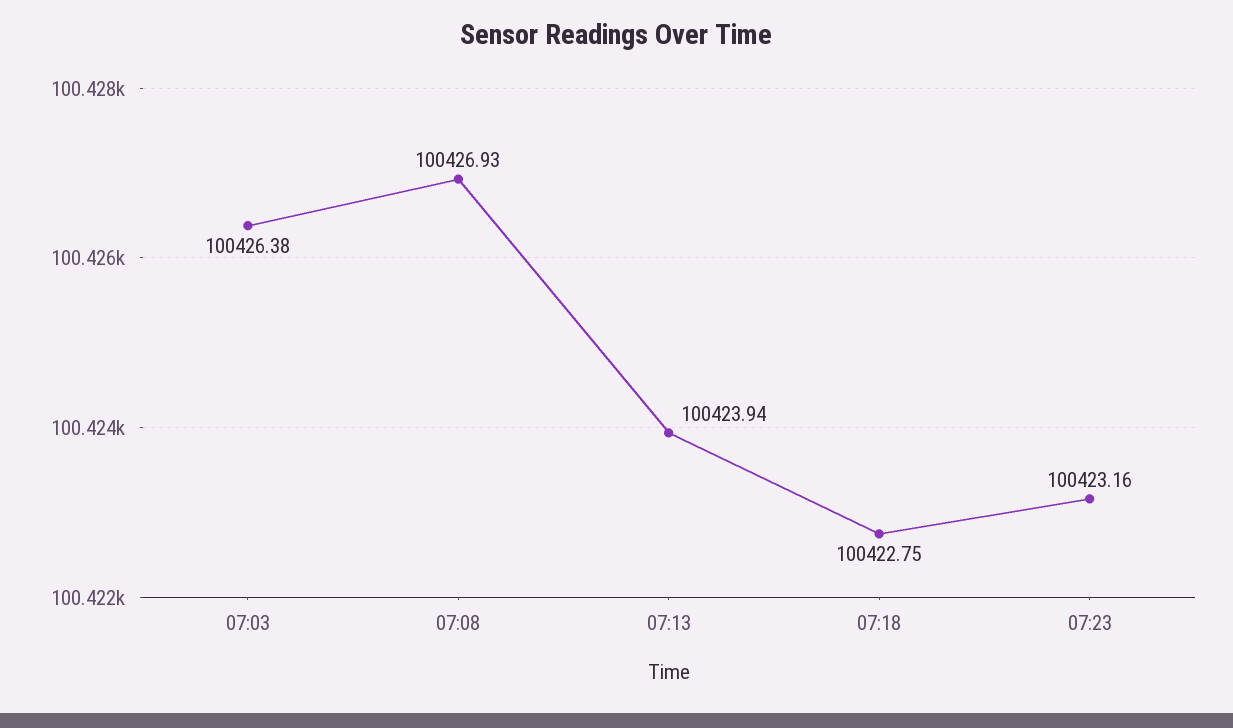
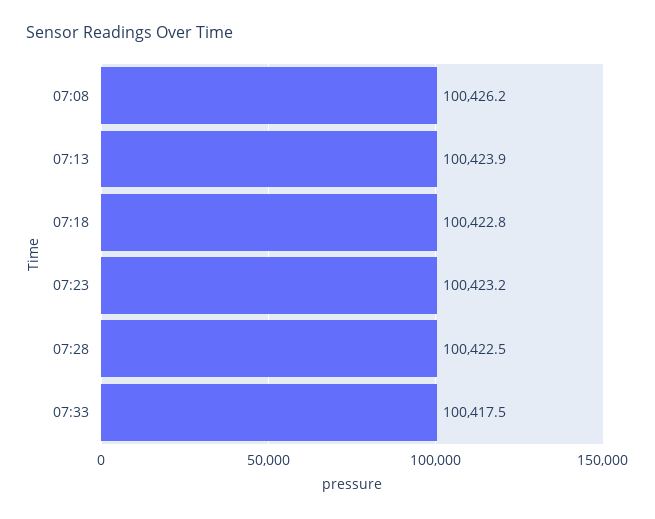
07:03: 100426.38 -> none
07:08: 100426.93 -> 100426.2
07:28: none -> 100422.5
07:33: none -> 100417.5

